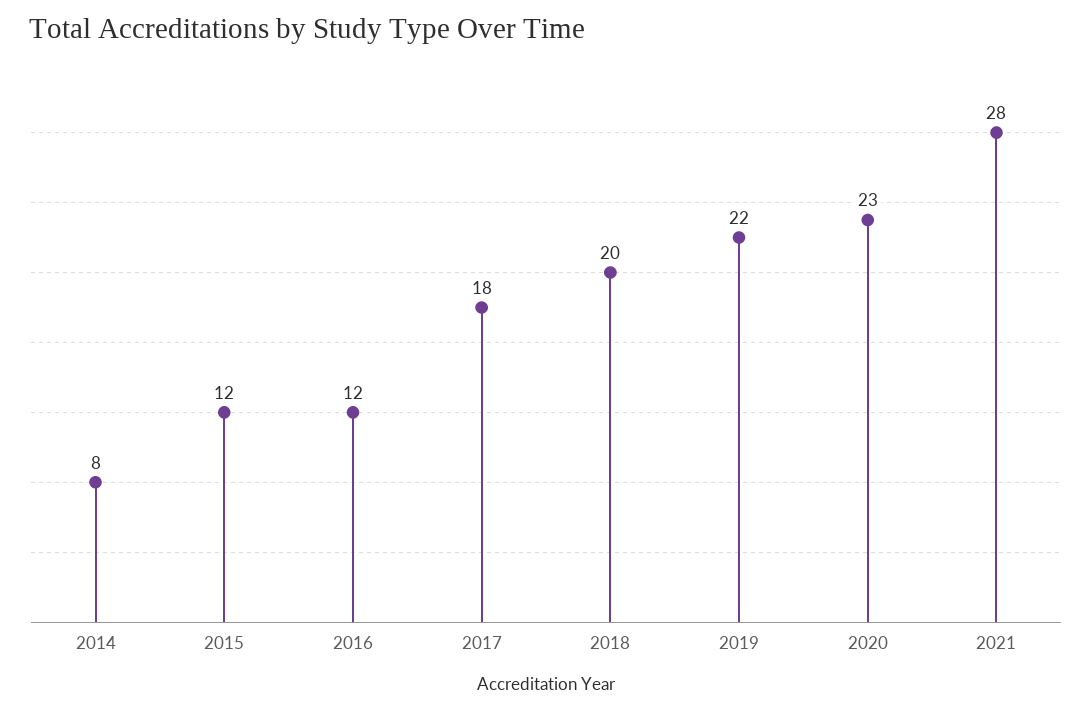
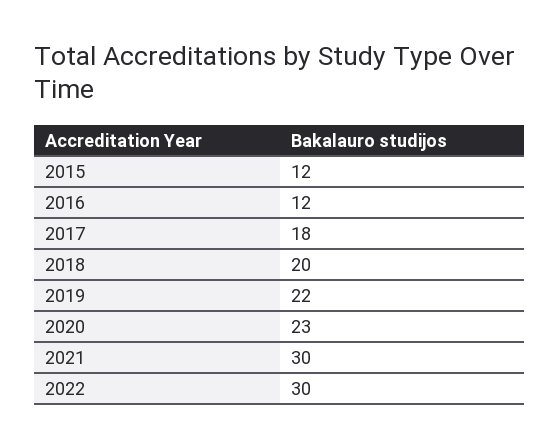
2014: 8 -> none
2021: 28 -> 30
2022: none -> 30

